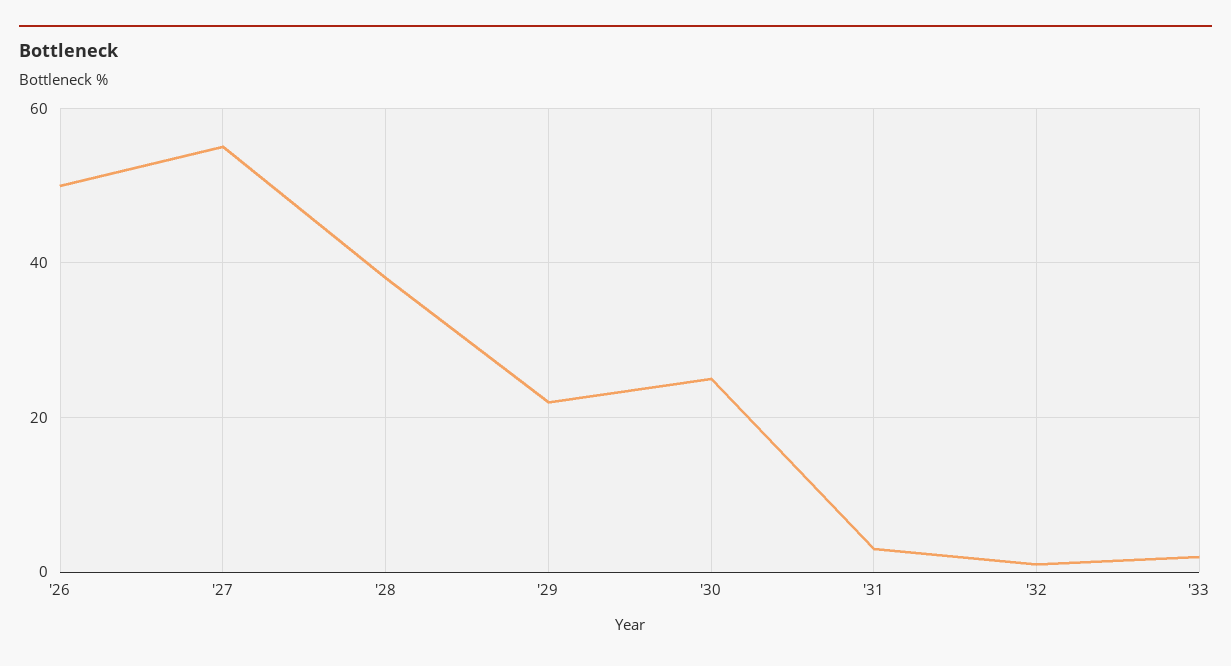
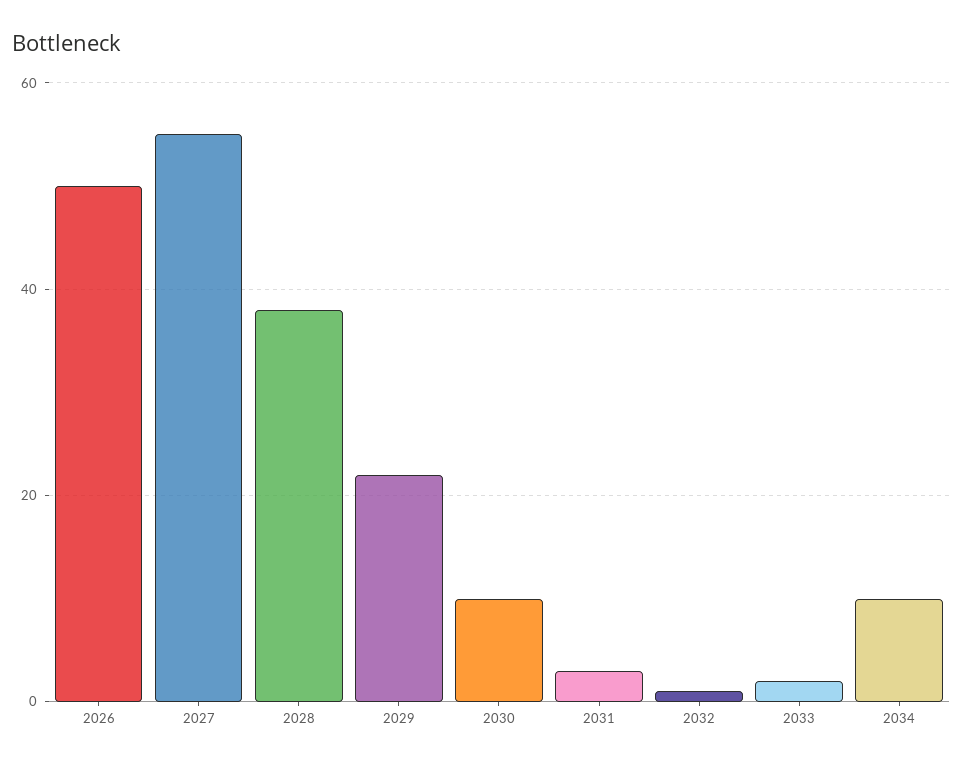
'30: 25 -> 10
2034: none -> 10

